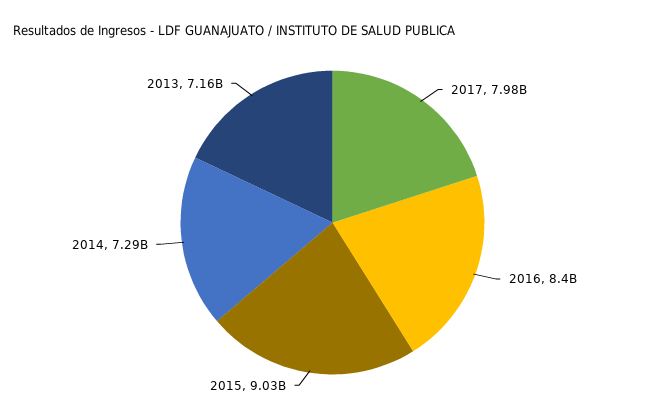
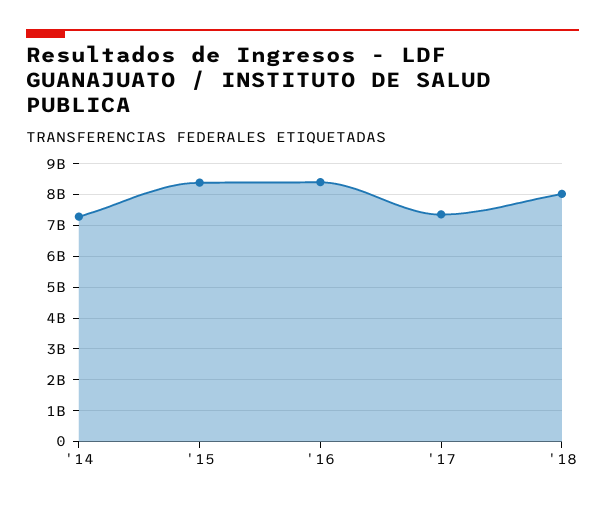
2017: 7980000000 -> 7400000000
2015: 9030000000 -> 8400000000
2013: 7160000000 -> none
'18: none -> 8000000000

